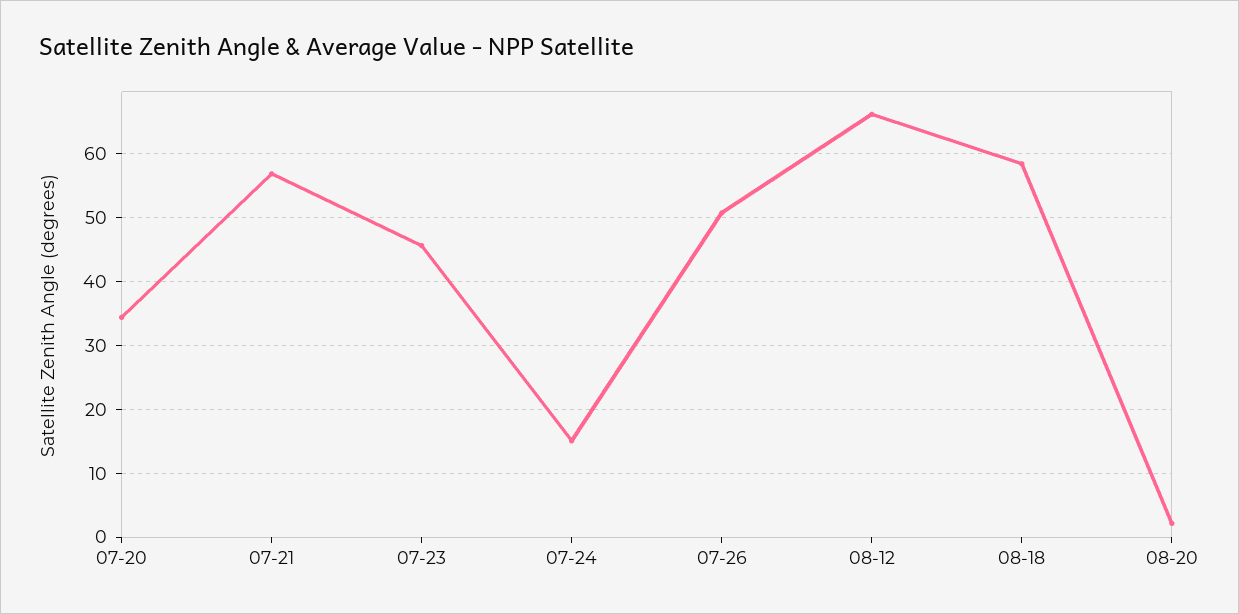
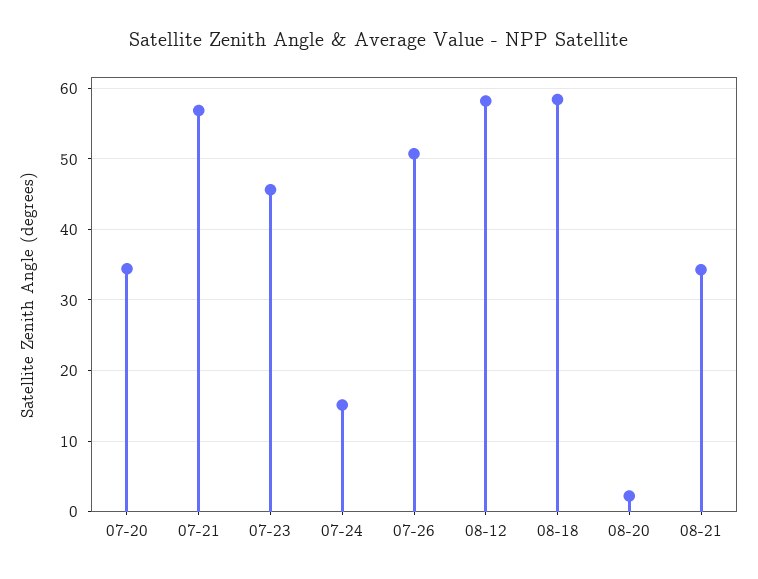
08-12: 66 -> 58
08-21: none -> 34

